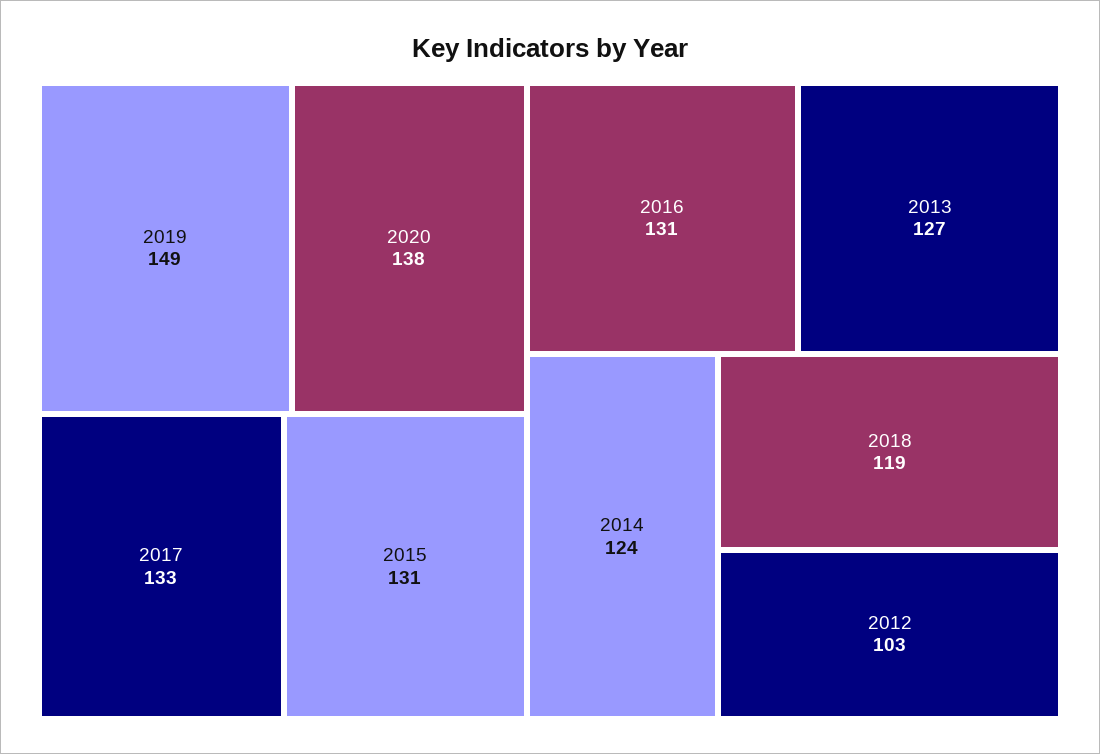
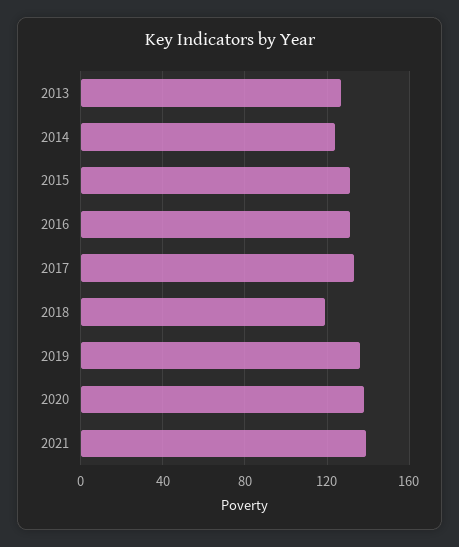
2019: 149 -> 135
2012: 103 -> none
2021: none -> 140

